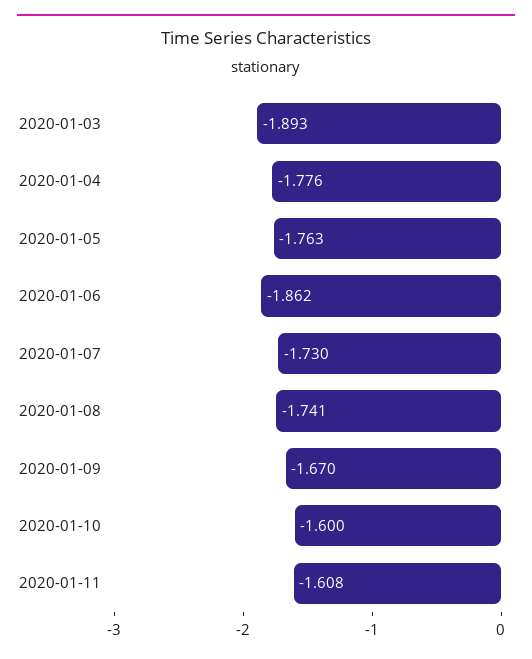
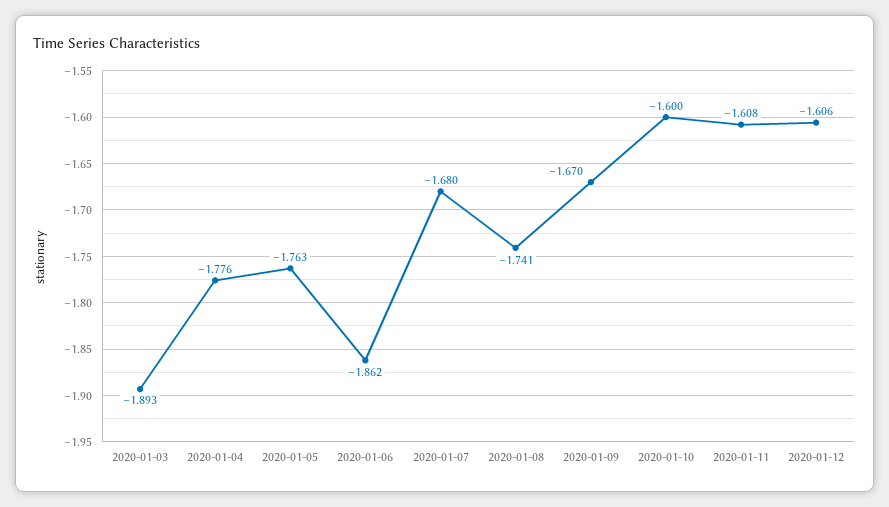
2020-01-07: -1.73 -> -1.68
2020-01-12: none -> -1.606

